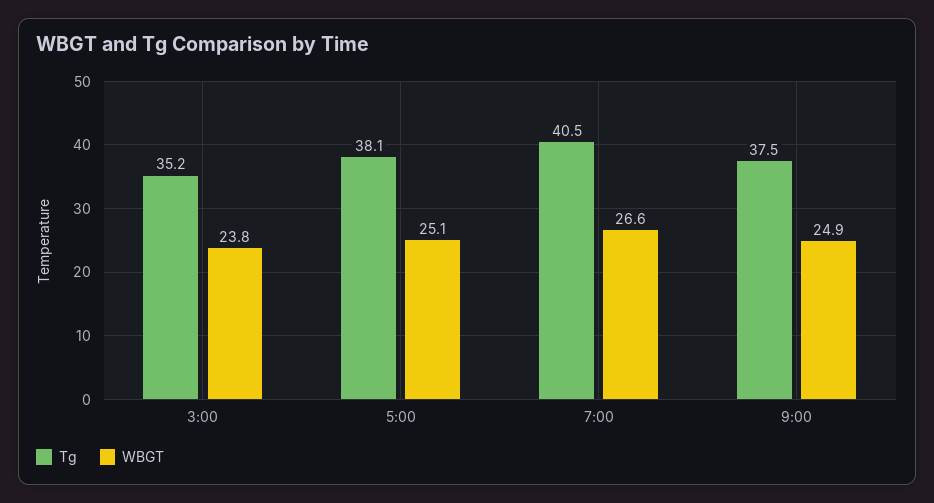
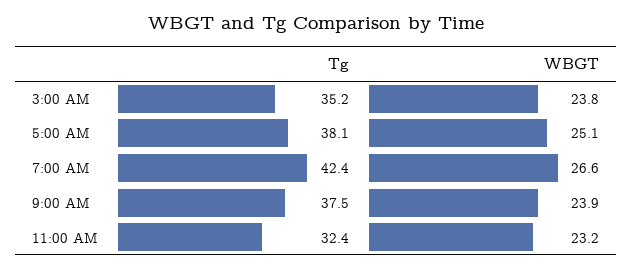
Tg, 7:00: 40.5 -> 42.4
WBGT, 9:00: 24.9 -> 23.9
Tg, 11:00 AM: none -> 32.4
WBGT, 11:00 AM: none -> 23.2

